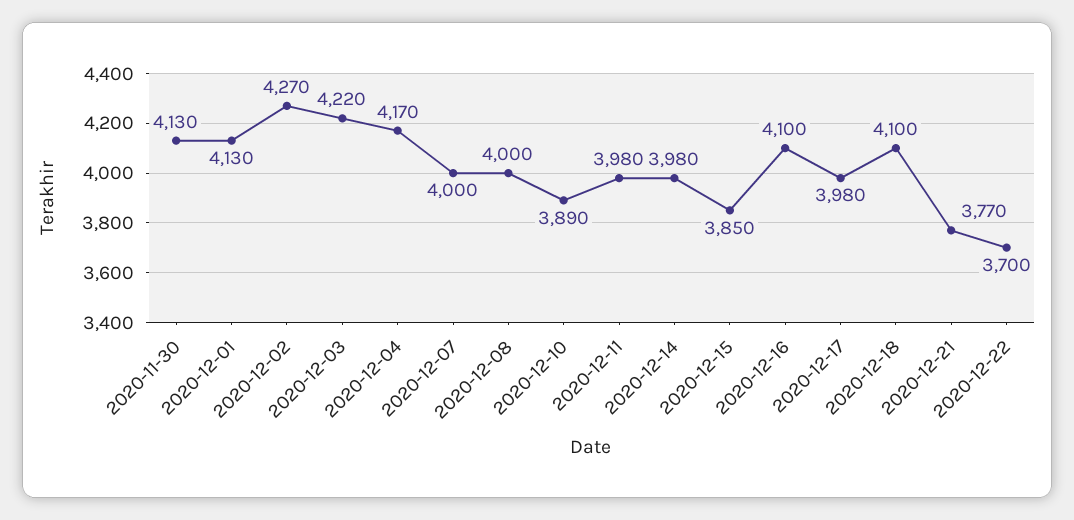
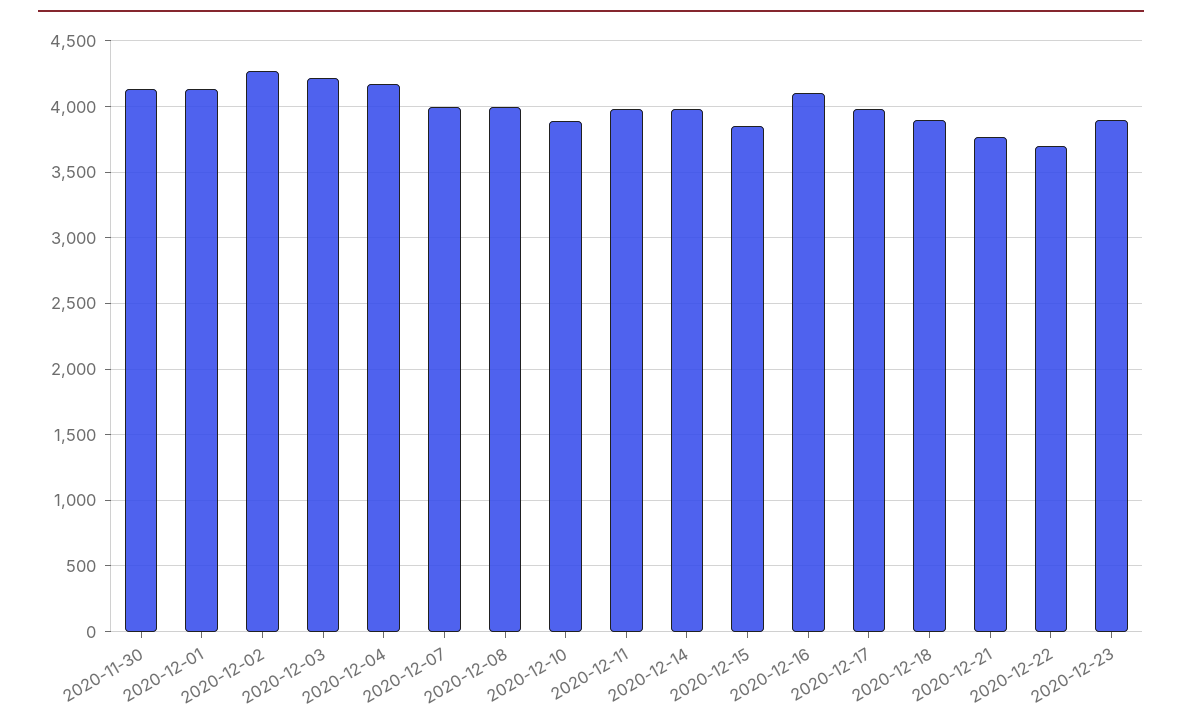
2020-12-18: 4100 -> 3900
2020-12-23: none -> 3900

